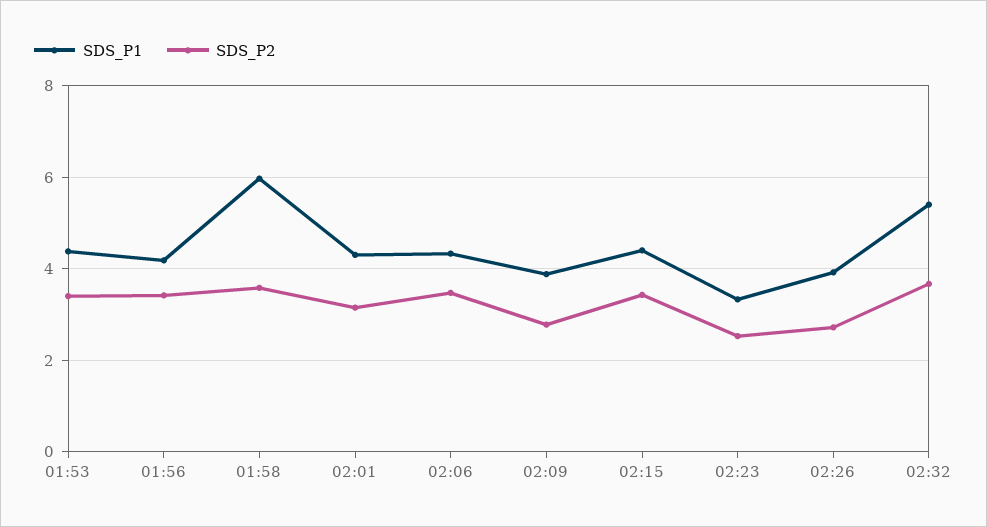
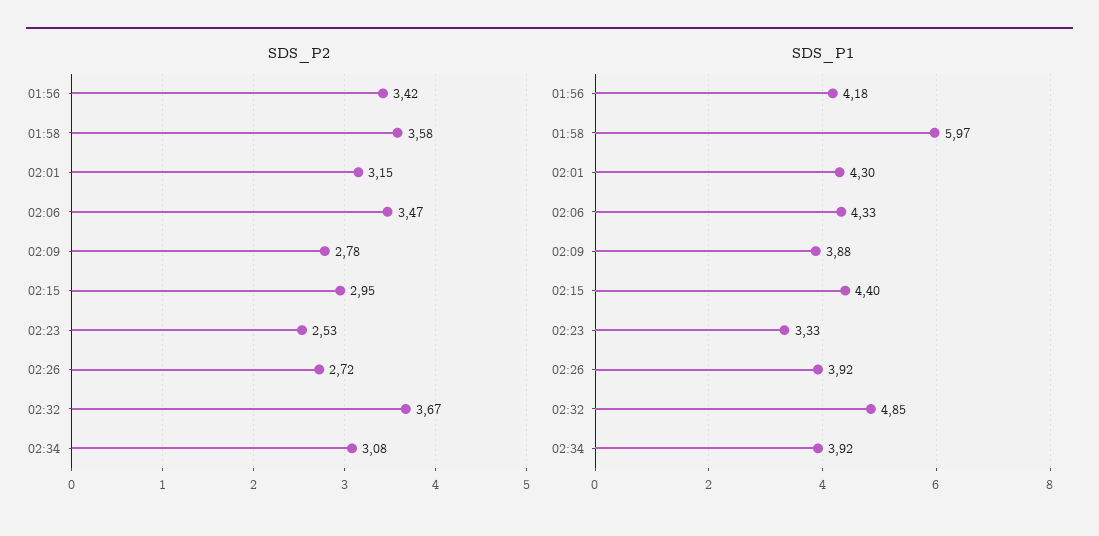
SDS_P1, 01:53: 4.4 -> none
SDS_P2, 01:53: 3.4 -> none
SDS_P2, 02:15: 3.4 -> 2.95
SDS_P1, 02:32: 5.4 -> 4.85
SDS_P2, 02:34: none -> 3.08
SDS_P1, 02:34: none -> 3.92

